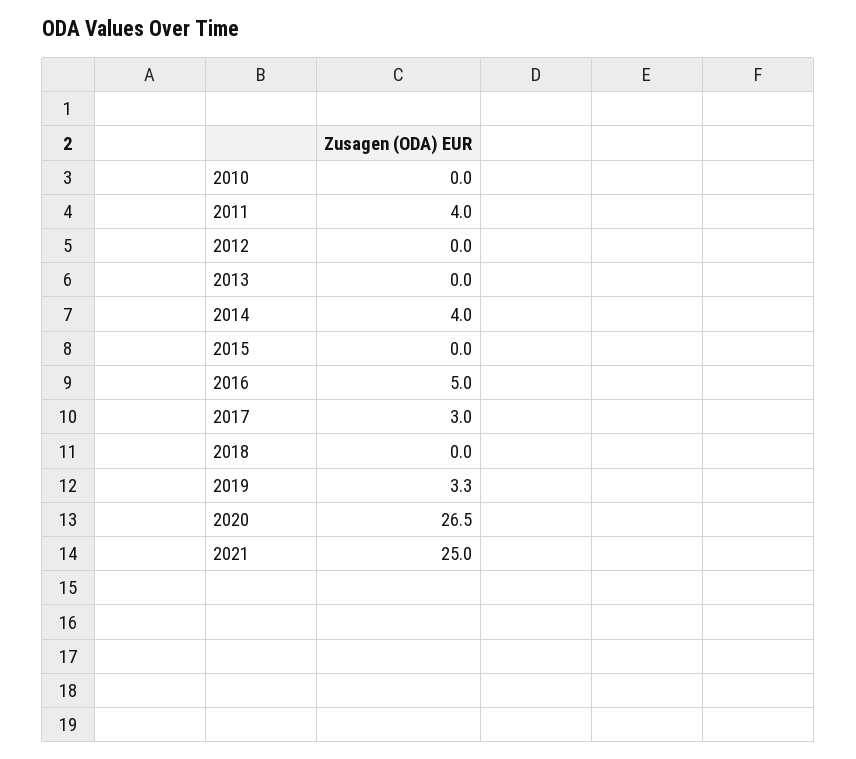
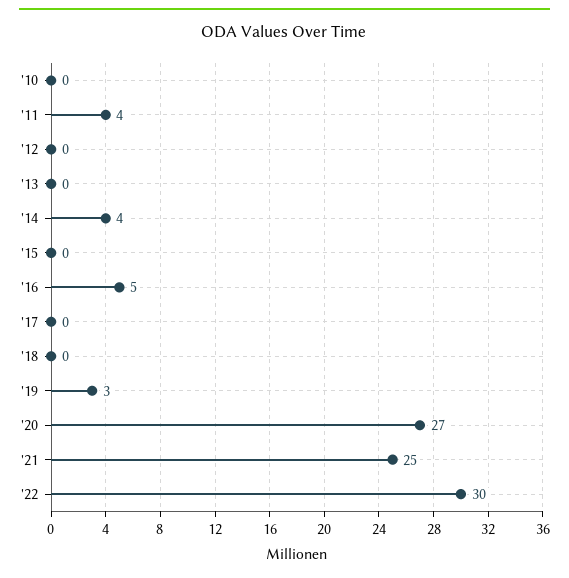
2017: 3 -> 0
'22: none -> 30

